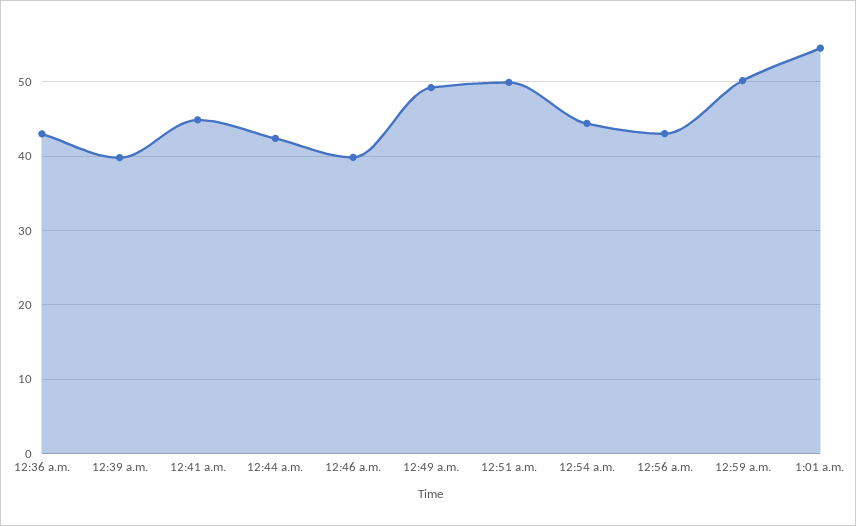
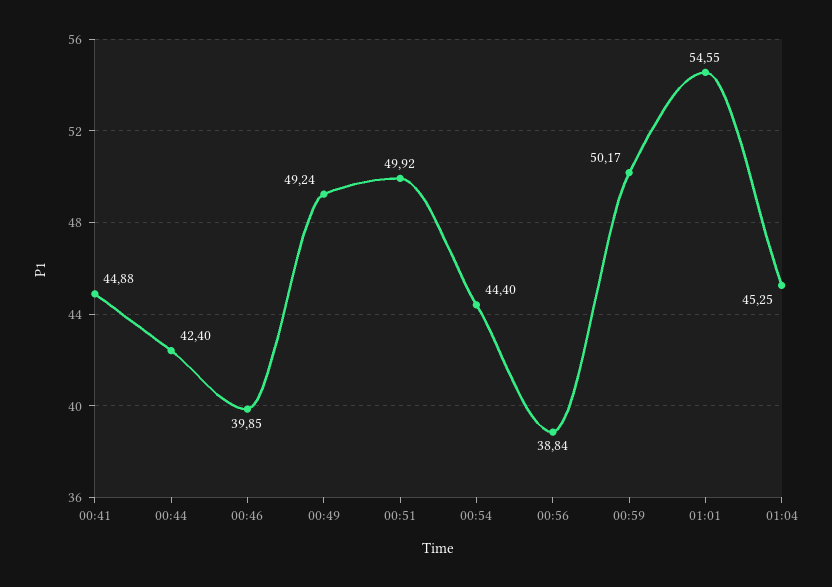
12:36 a.m.: 43 -> none
12:39 a.m.: 40 -> none
12:56 a.m.: 43 -> 38.84
01:04: none -> 45.25

